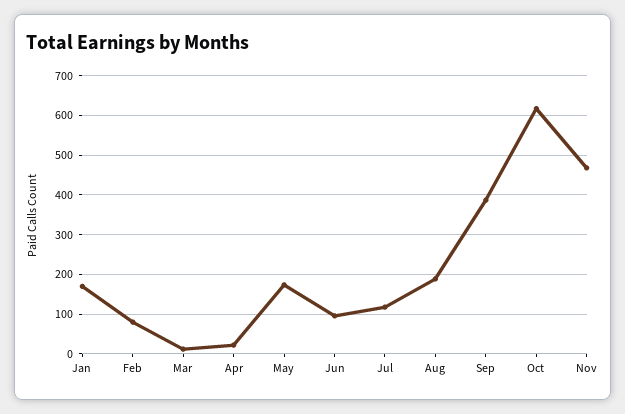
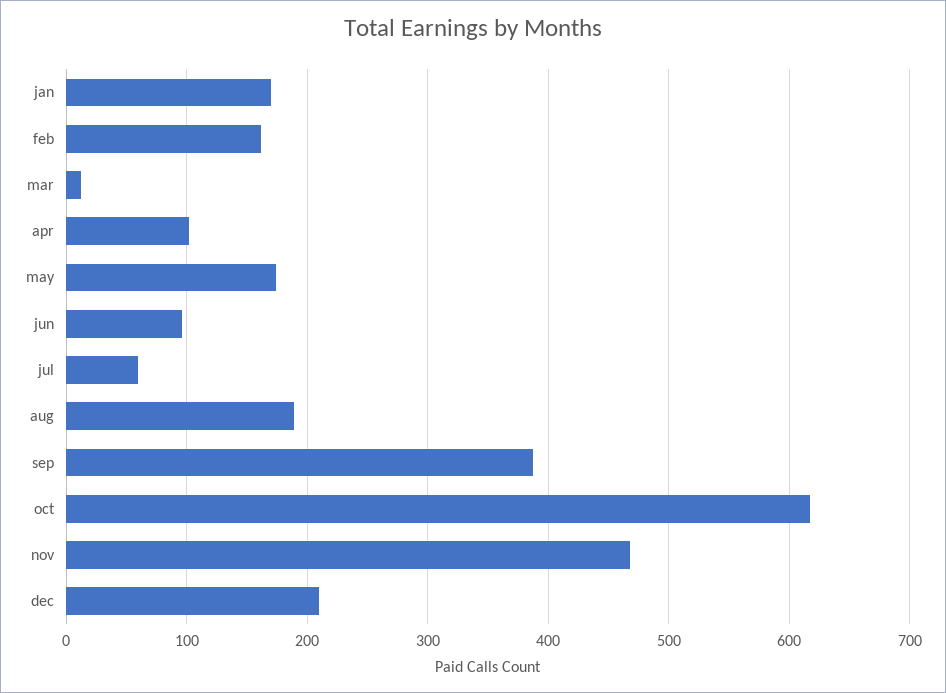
Feb: 80 -> 160
Apr: 20 -> 100
Jul: 120 -> 60
dec: none -> 210

